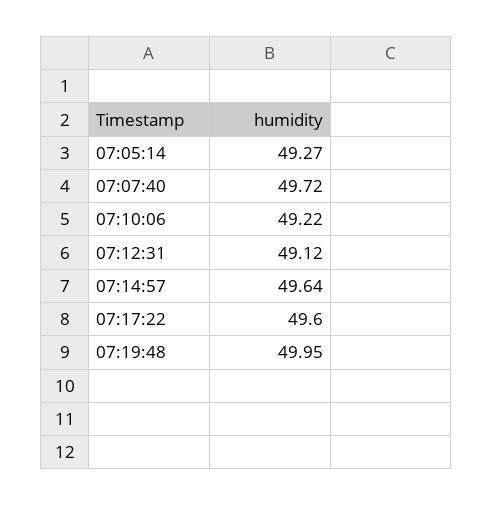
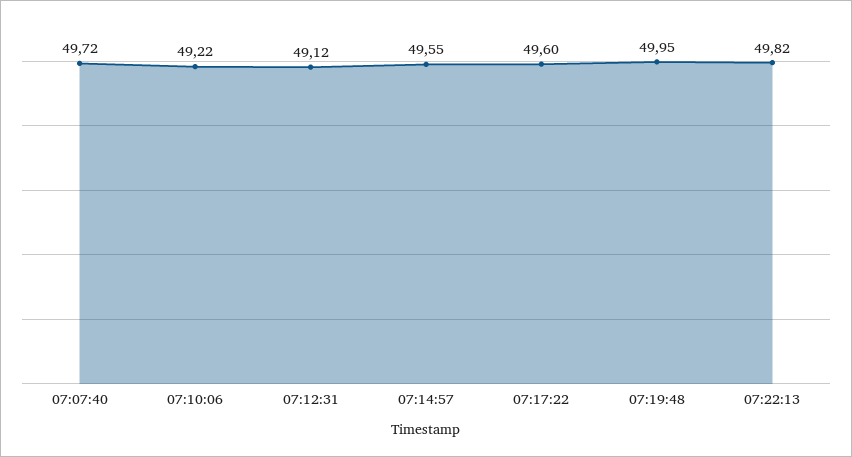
07:05:14: 49.27 -> none
07:14:57: 49.64 -> 49.55
07:22:13: none -> 49.82

